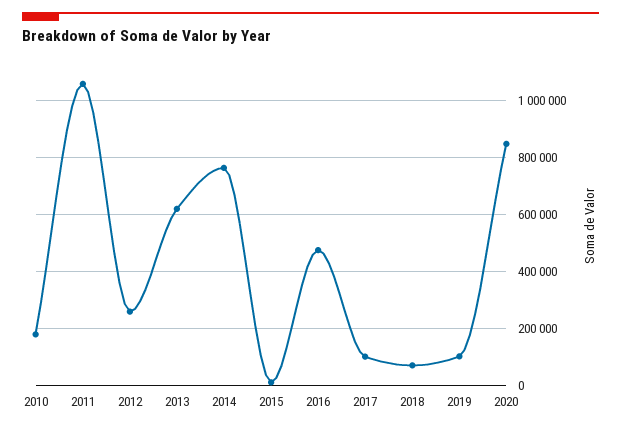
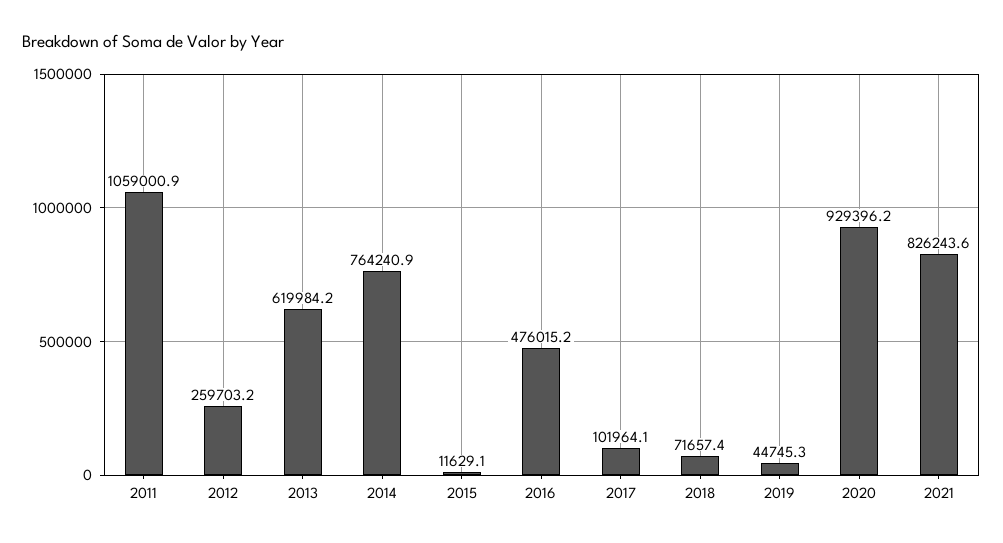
2010: 175000 -> none
2019: 100000 -> 44745.3
2020: 850000 -> 929396.2
2021: none -> 826243.6

